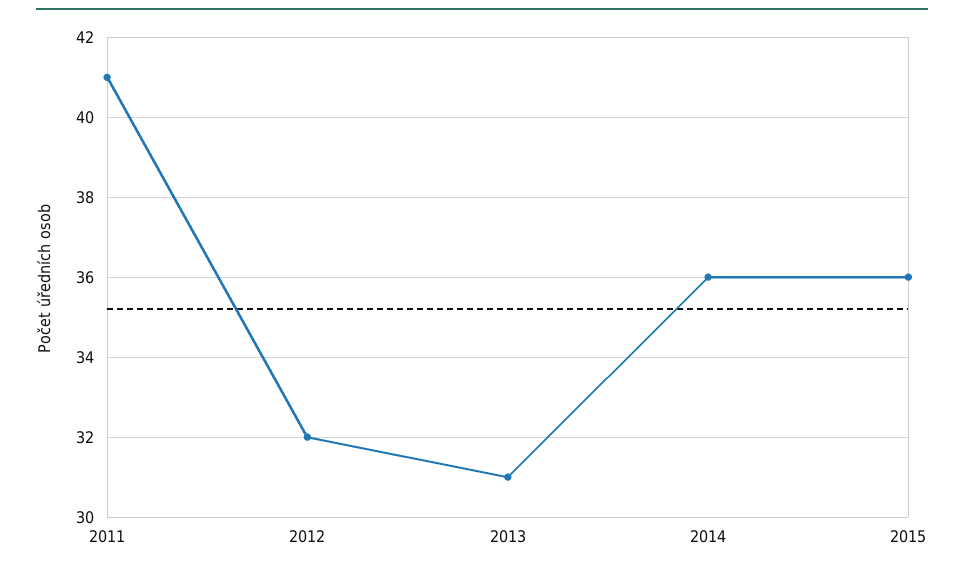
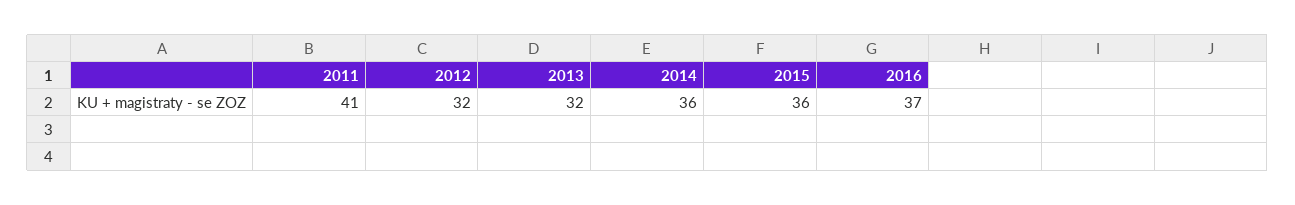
2013: 31 -> 32
2016: none -> 37

